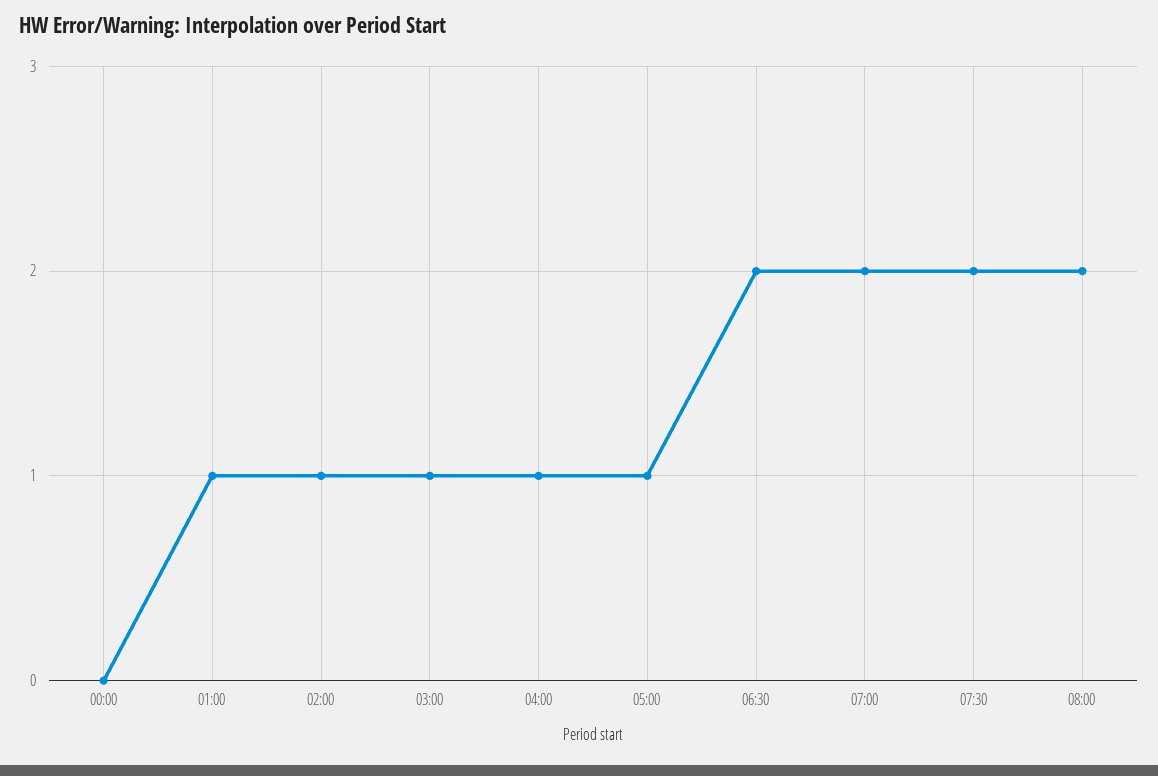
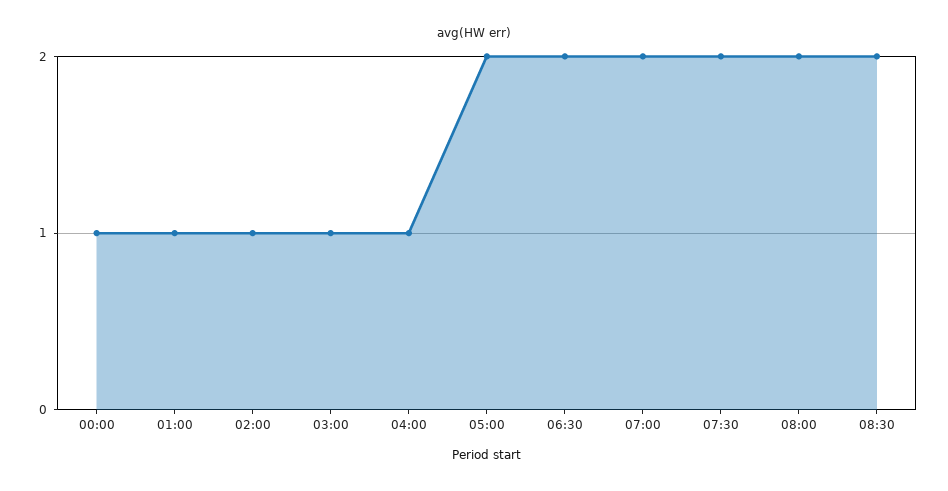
00:00: 0 -> 1
05:00: 1 -> 2
08:30: none -> 2

